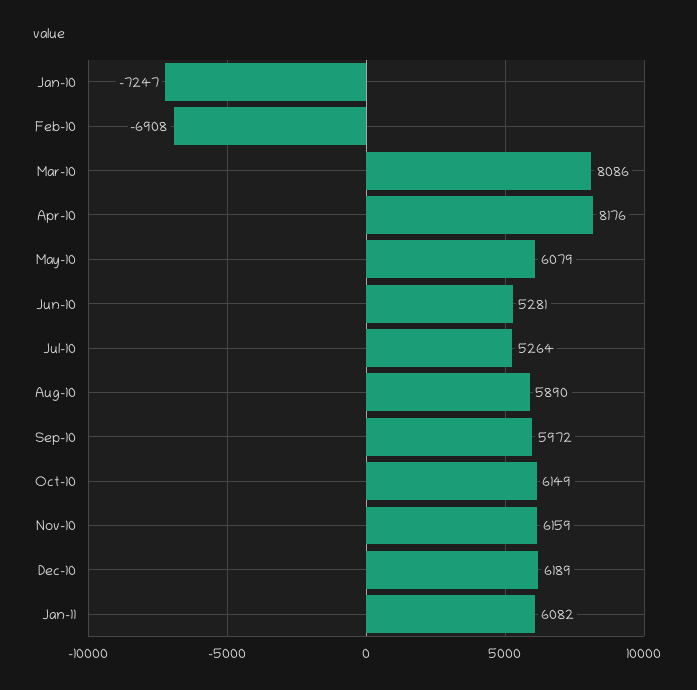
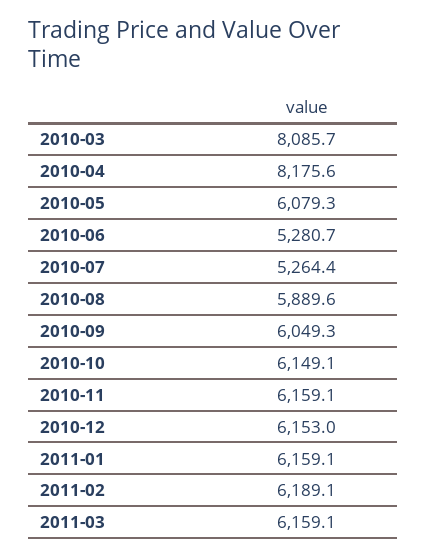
Jan-10: -7247 -> none
Feb-10: -6908 -> none
Sep-10: 5972 -> 6049.3
Dec-10: 6189 -> 6153
Jan-11: 6082 -> 6159.1
2011-02: none -> 6189.1
2011-03: none -> 6159.1

